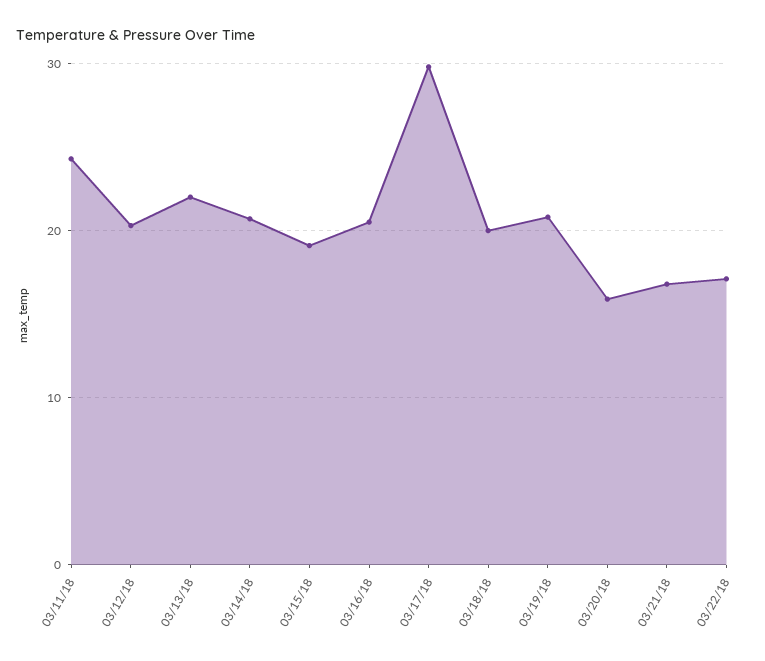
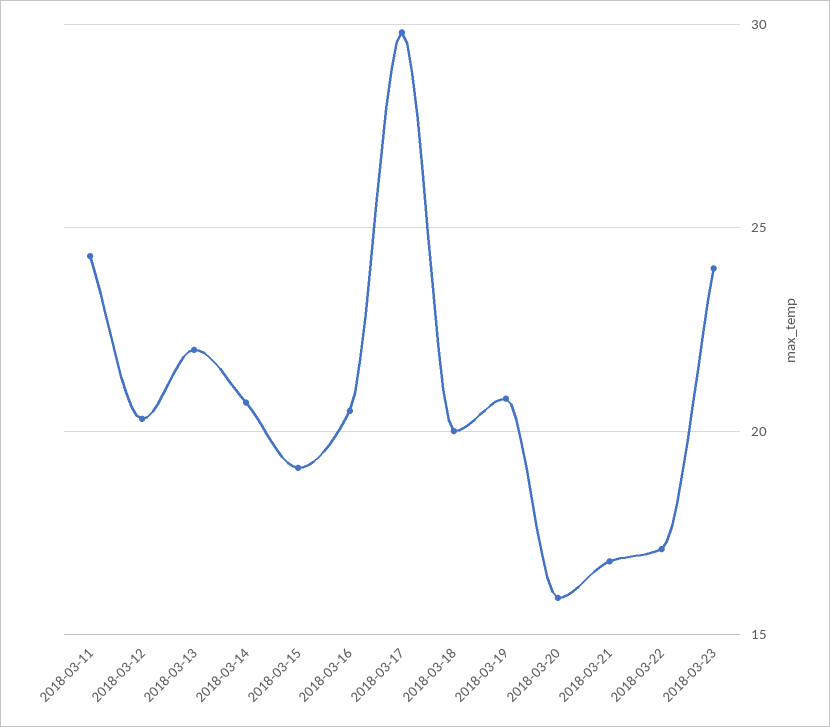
2018-03-23: none -> 24

